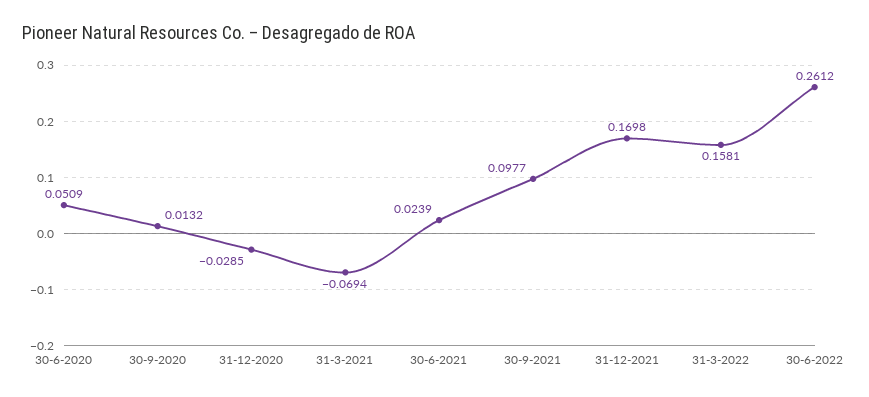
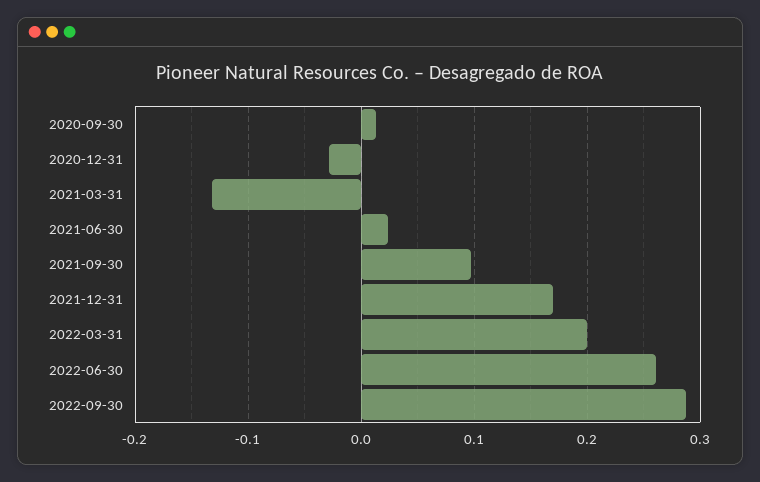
30-6-2020: 0.0509 -> none
31-3-2021: -0.0694 -> -0.13
31-3-2022: 0.1581 -> 0.2
2022-09-30: none -> 0.29

